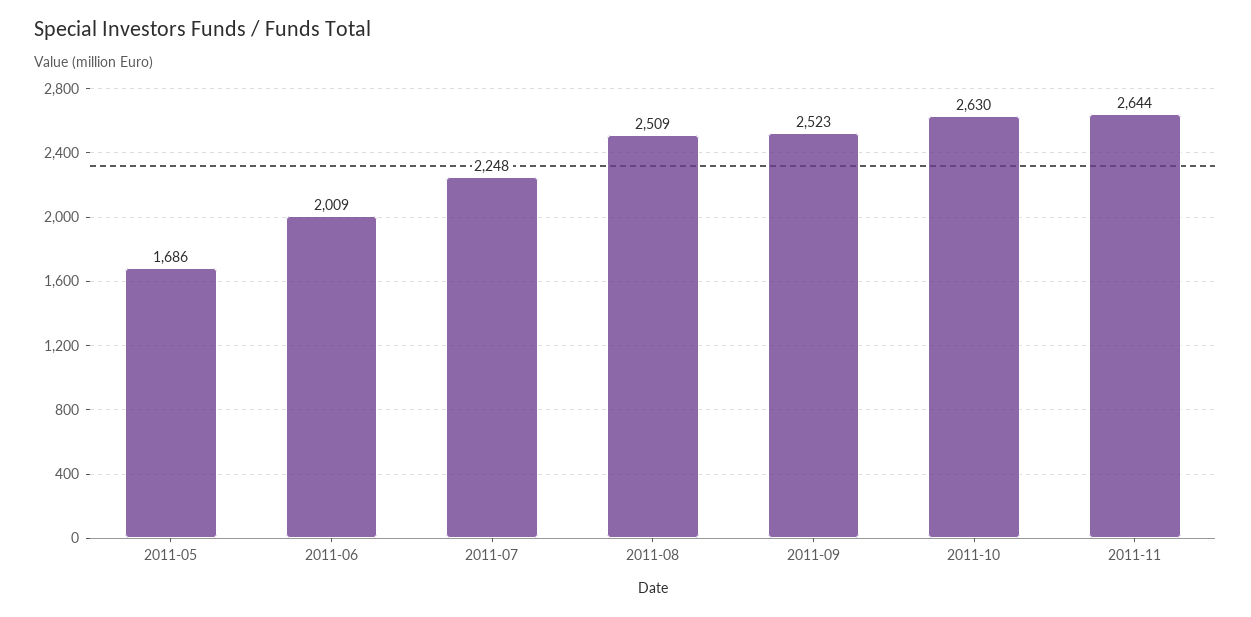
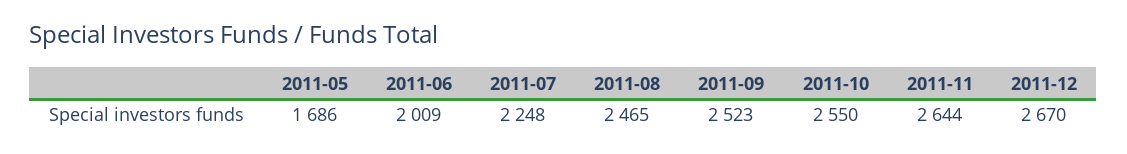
2011-08: 2509 -> 2465
2011-10: 2630 -> 2550
2011-12: none -> 2670

